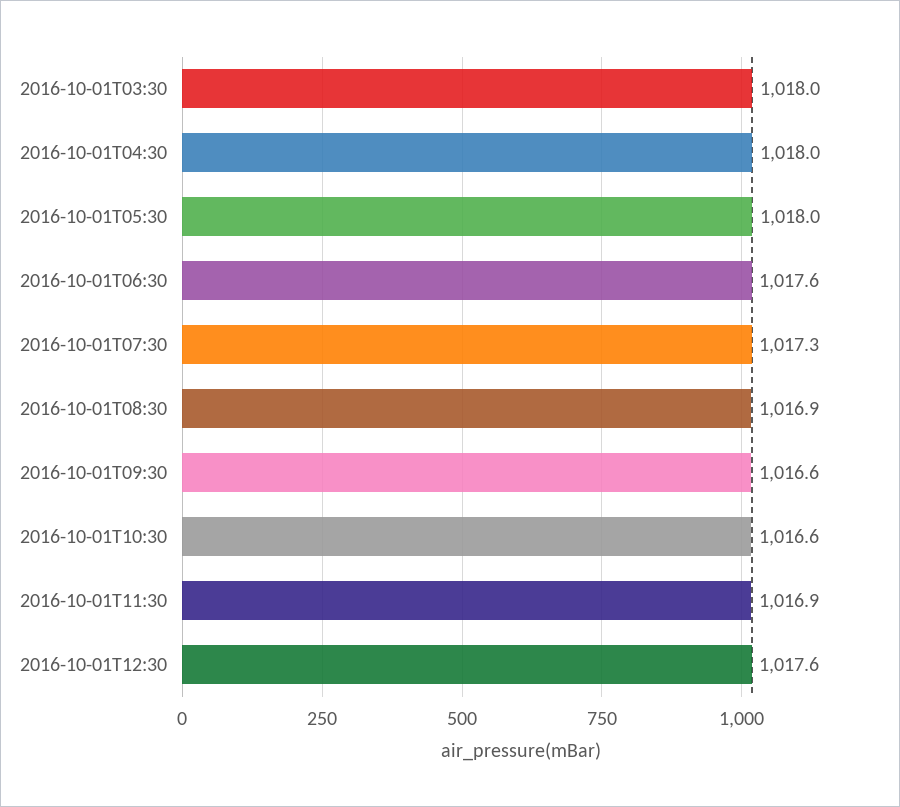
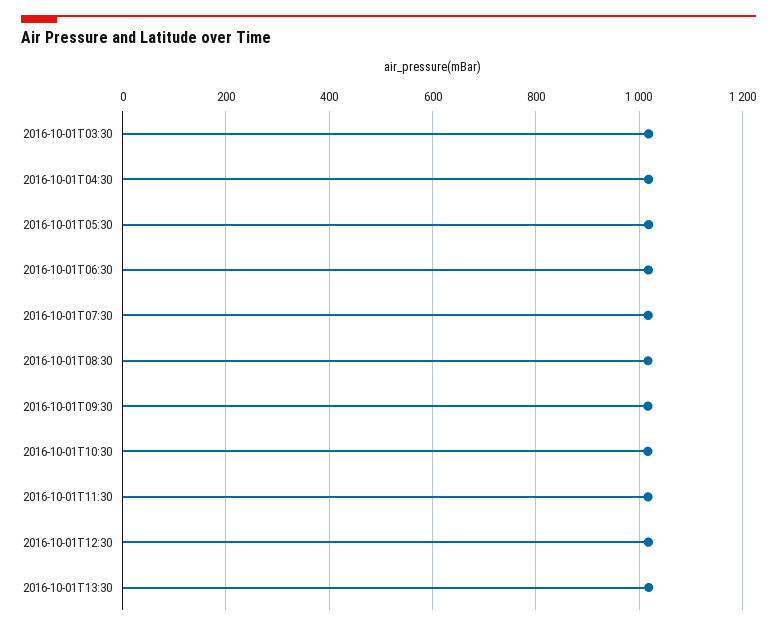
2016-10-01T13:30: none -> 1020

